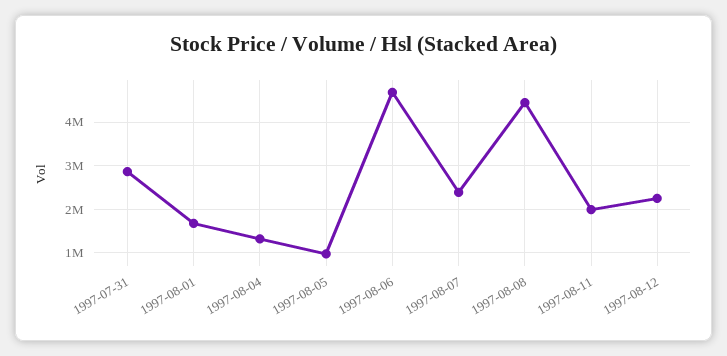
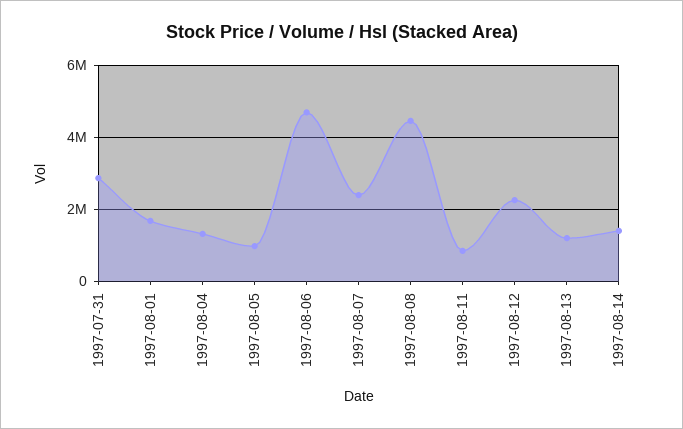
1997-08-11: 2000000 -> 800000
1997-08-13: none -> 1200000
1997-08-14: none -> 1400000

